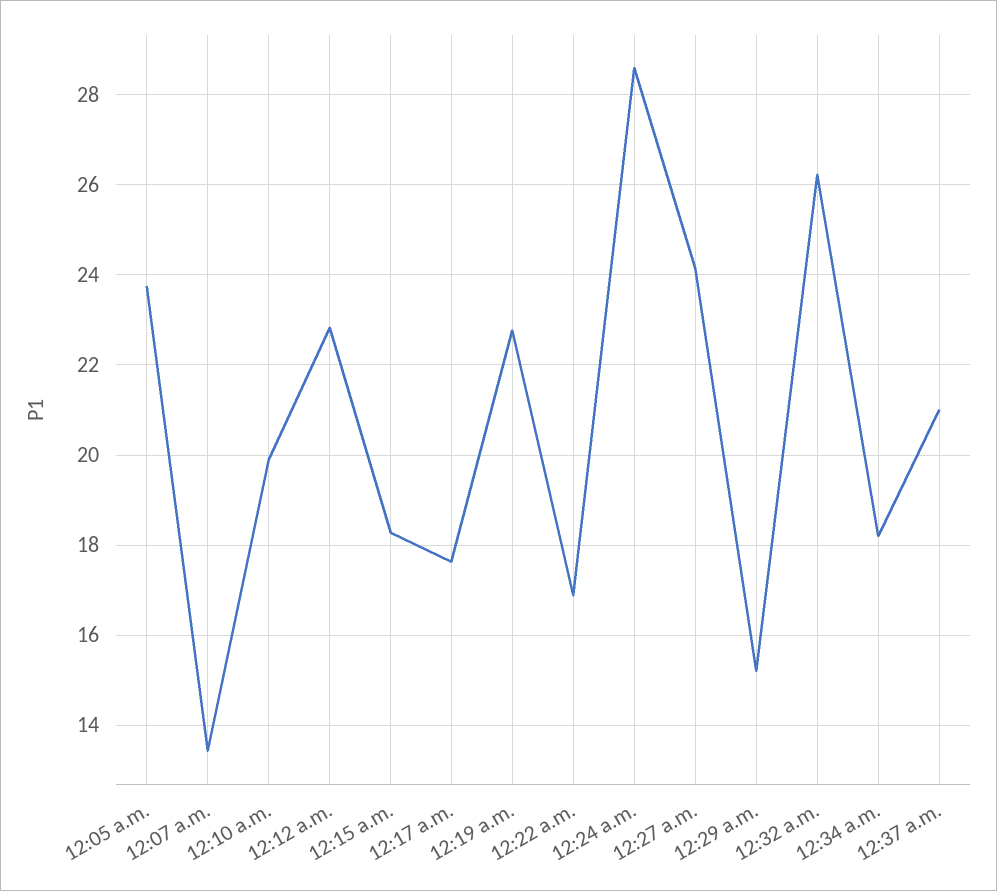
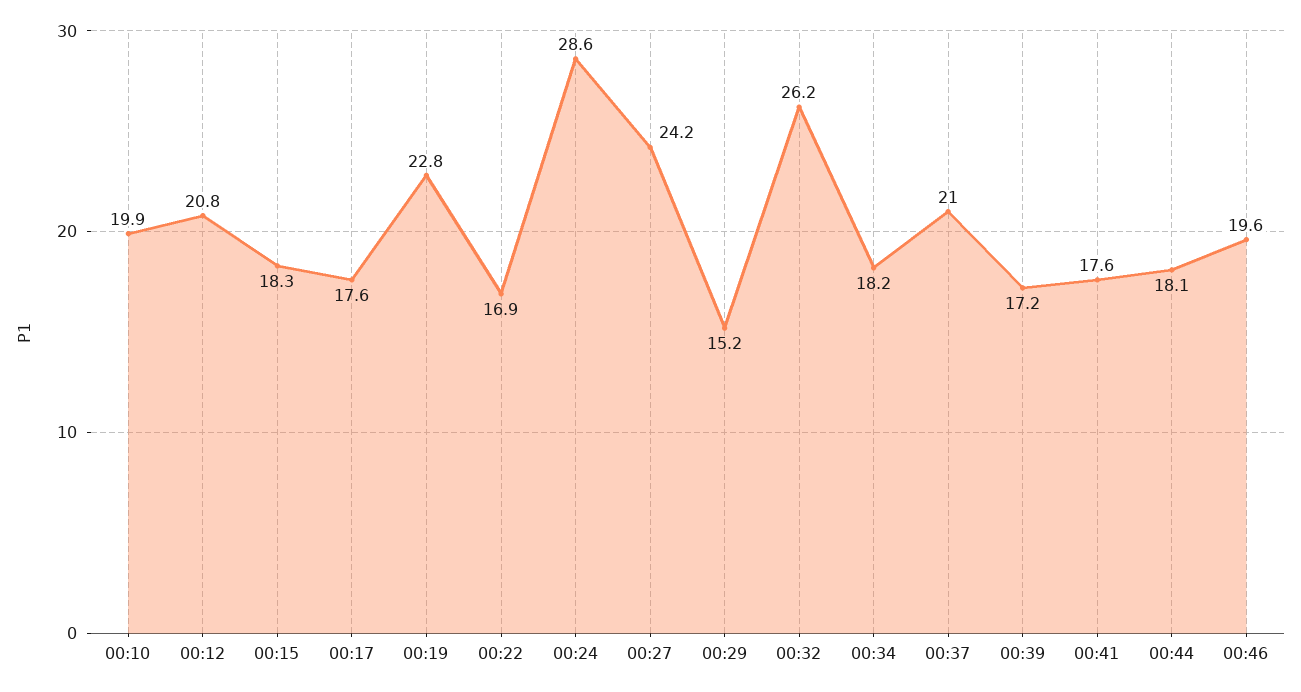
12:05 a.m.: 23.8 -> none
12:07 a.m.: 13.4 -> none
12:12 a.m.: 22.8 -> 20.8
00:39: none -> 17.2
00:41: none -> 17.6
00:44: none -> 18.1
00:46: none -> 19.6

